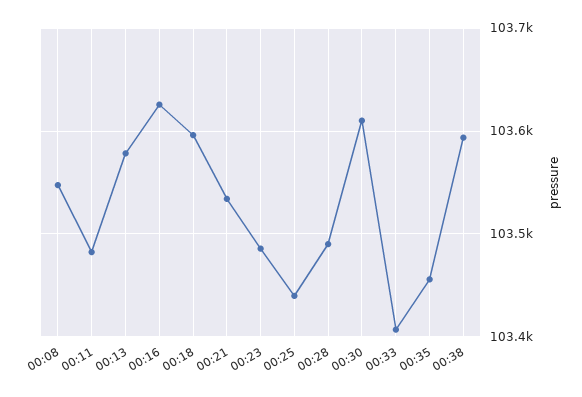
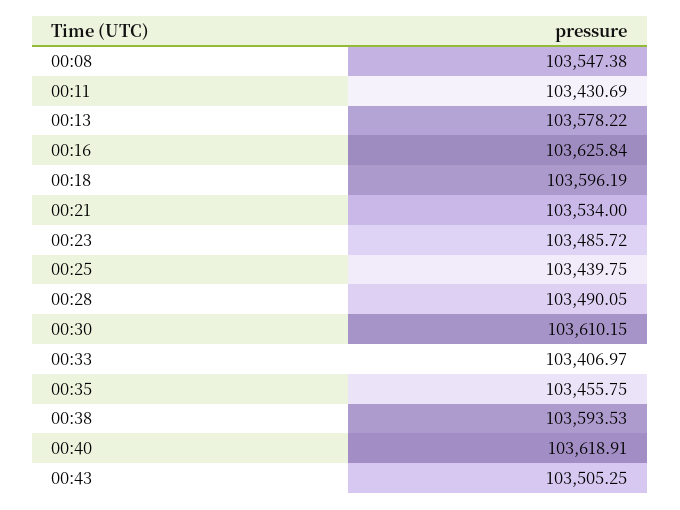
00:11: 103480 -> 103430.69
00:40: none -> 103618.91
00:43: none -> 103505.25

